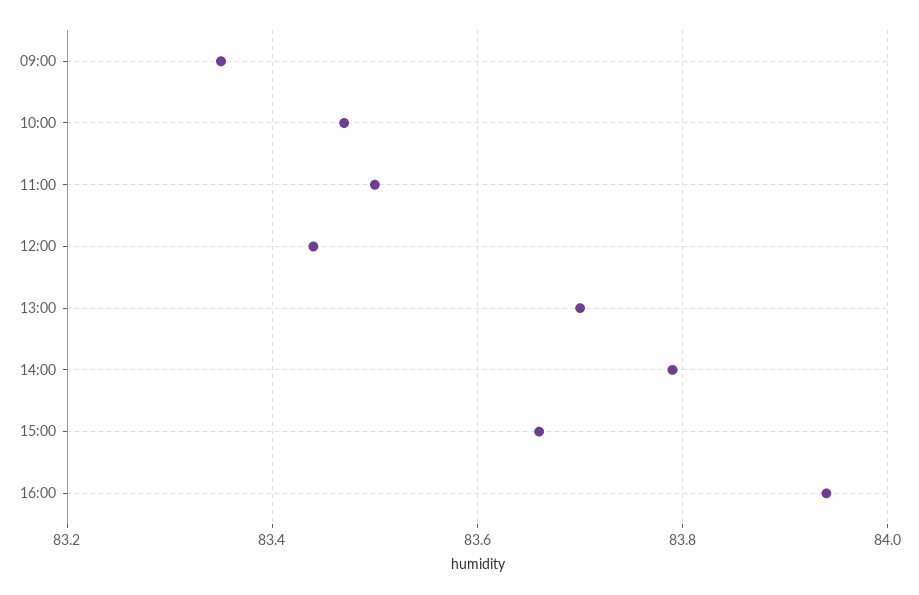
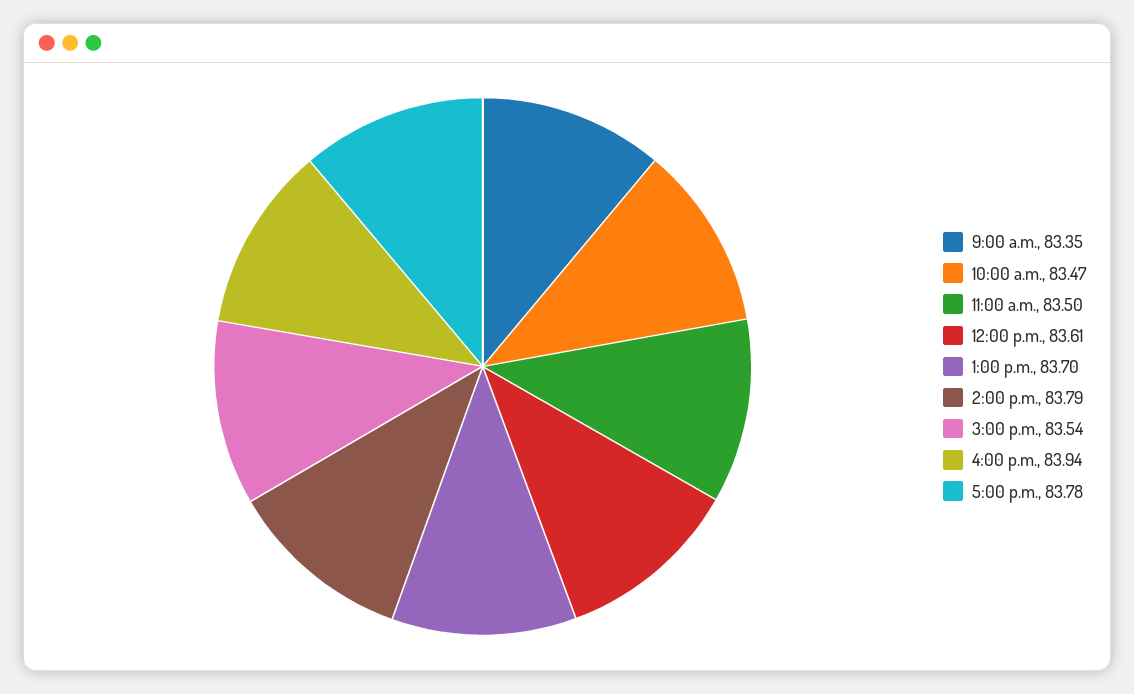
12:00: 83.45 -> 83.61
15:00: 83.65 -> 83.54
5:00 p.m.: none -> 83.78

